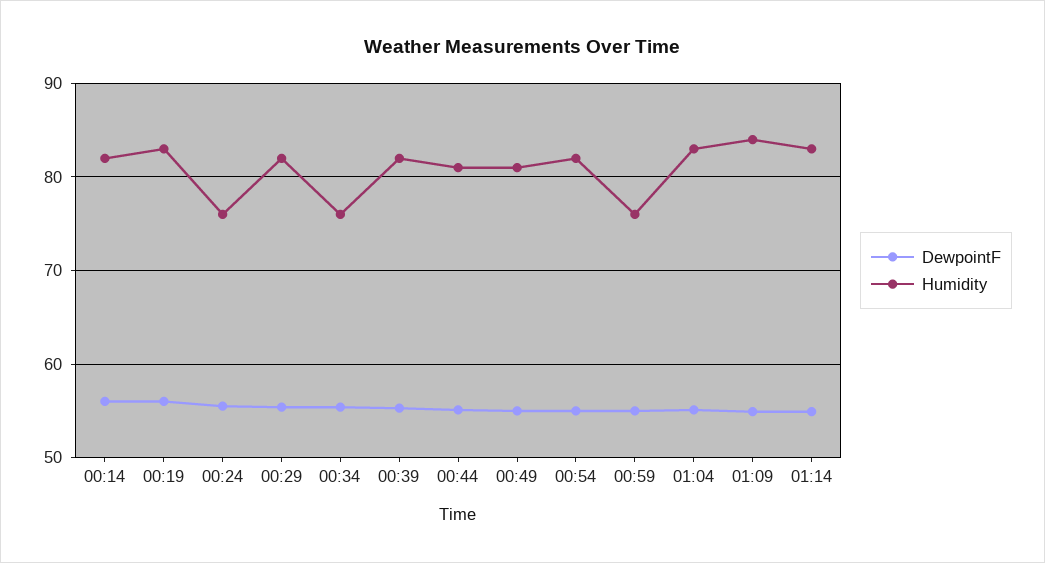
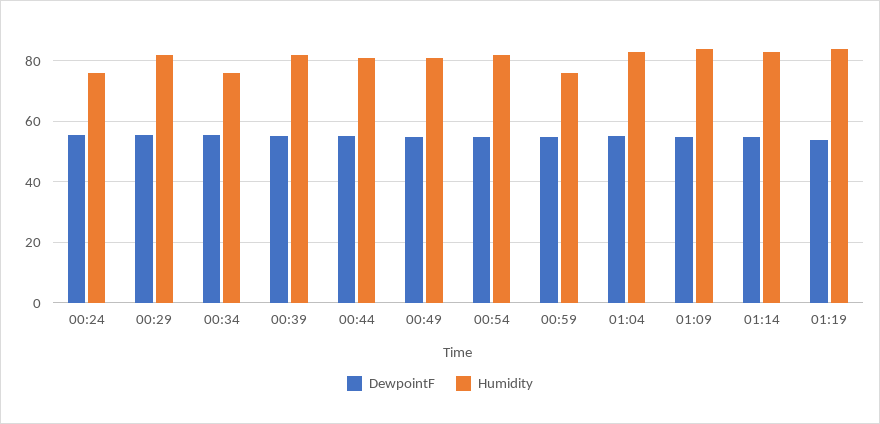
DewpointF, 00:14: 56 -> none
Humidity, 00:14: 82 -> none
DewpointF, 00:19: 56 -> none
Humidity, 00:19: 83 -> none
DewpointF, 01:19: none -> 54
Humidity, 01:19: none -> 84

